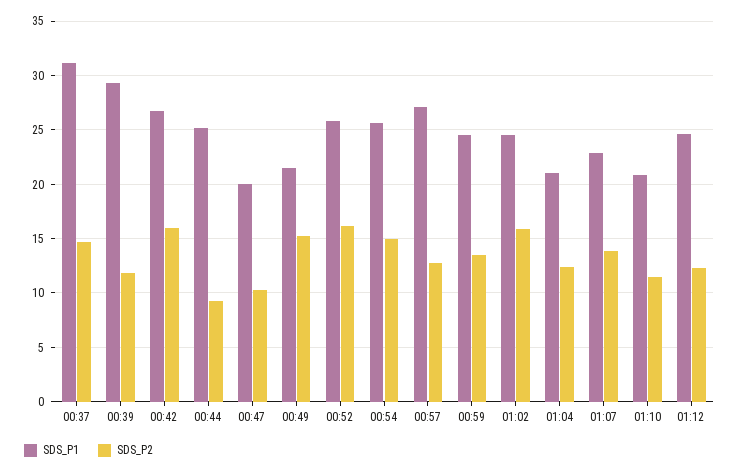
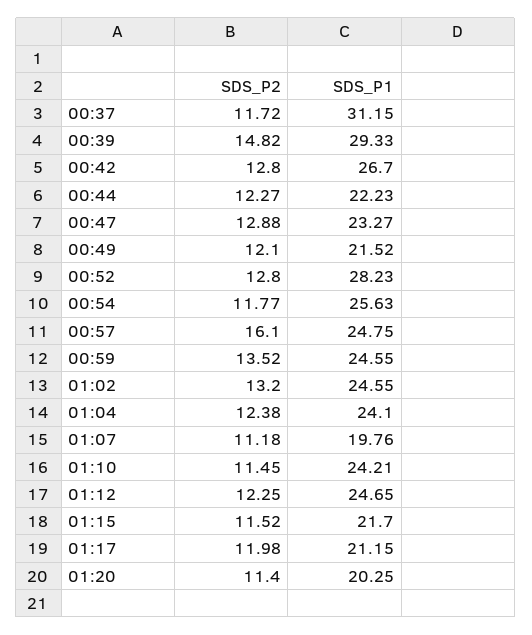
SDS_P2, 00:37: 15 -> 11.72
SDS_P2, 00:39: 12 -> 14.82
SDS_P2, 00:42: 16 -> 12.8
SDS_P1, 00:44: 25 -> 22.23
SDS_P2, 00:44: 9 -> 12.27
SDS_P1, 00:47: 20 -> 23.27
SDS_P2, 00:47: 10 -> 12.88
SDS_P2, 00:49: 15 -> 12.1
SDS_P1, 00:52: 26 -> 28.23
SDS_P2, 00:52: 16 -> 12.8
SDS_P2, 00:54: 15 -> 11.77
SDS_P1, 00:57: 27 -> 24.75
SDS_P2, 00:57: 13 -> 16.1
SDS_P2, 01:02: 16 -> 13.2
SDS_P1, 01:04: 21 -> 24.1
SDS_P1, 01:07: 23 -> 19.76
SDS_P2, 01:07: 14 -> 11.18
SDS_P1, 01:10: 21 -> 24.21
SDS_P2, 01:15: none -> 11.52
SDS_P1, 01:15: none -> 21.7
SDS_P2, 01:17: none -> 11.98
SDS_P1, 01:17: none -> 21.15
SDS_P2, 01:20: none -> 11.4
SDS_P1, 01:20: none -> 20.25

